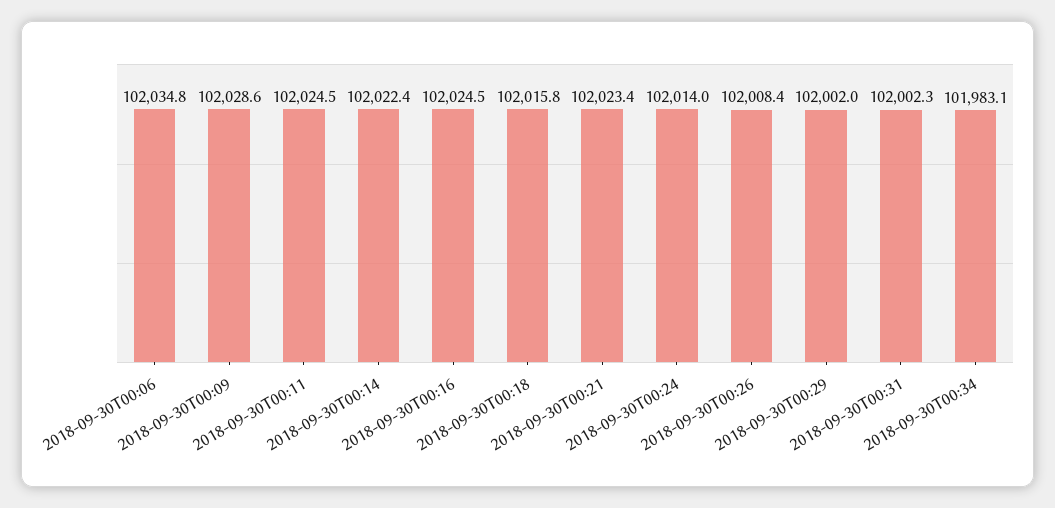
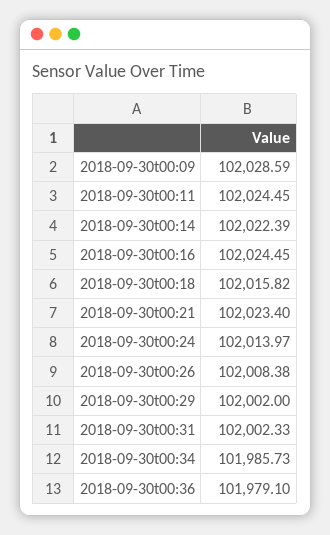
2018-09-30T00:06: 102034.8 -> none
2018-09-30T00:34: 101983.1 -> 101985.73
2018-09-30t00:36: none -> 101979.1

